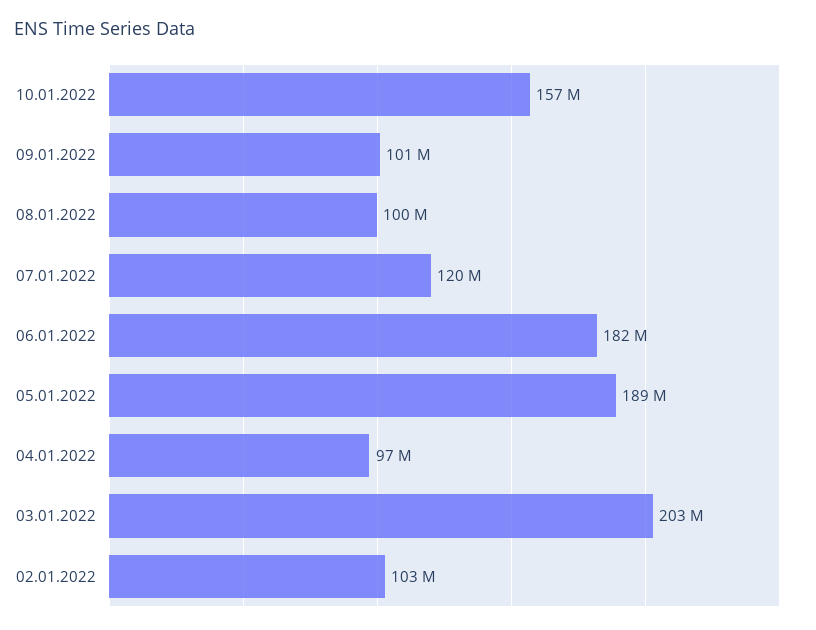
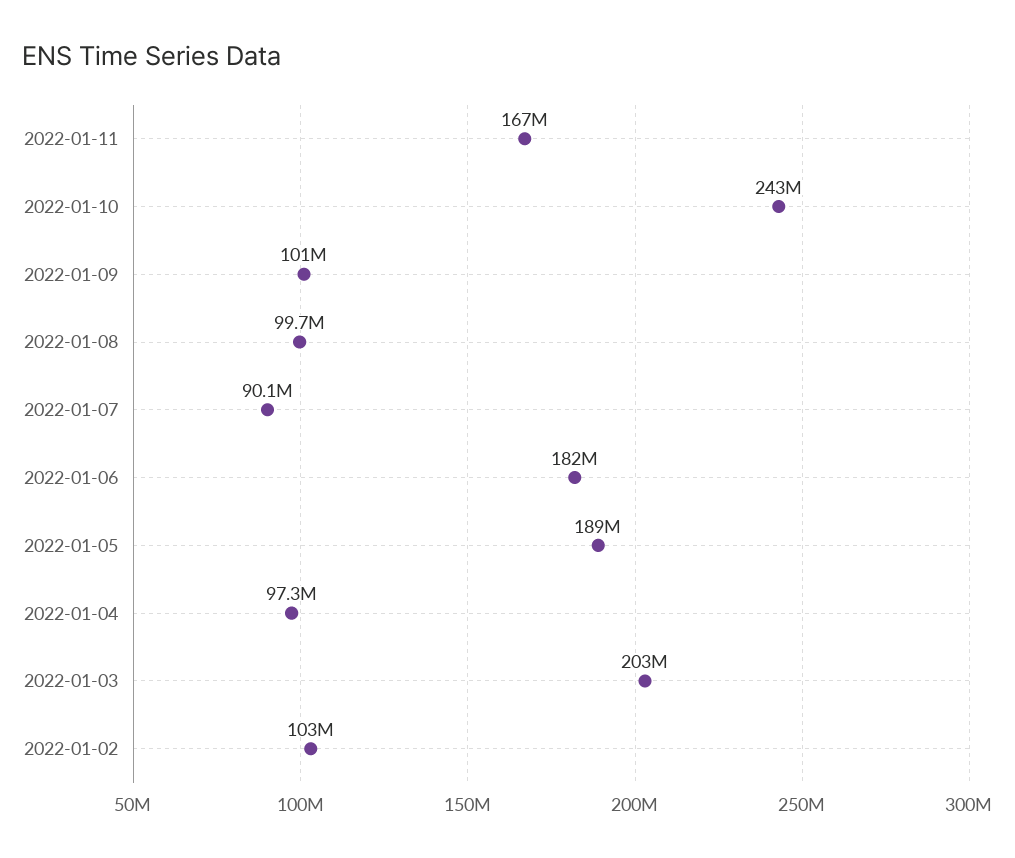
10.01.2022: 157000000 -> 243000000
07.01.2022: 120000000 -> 90100000
2022-01-11: none -> 167000000

